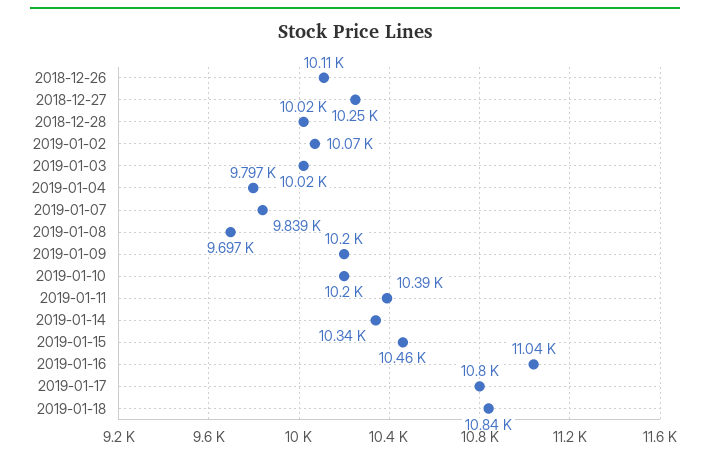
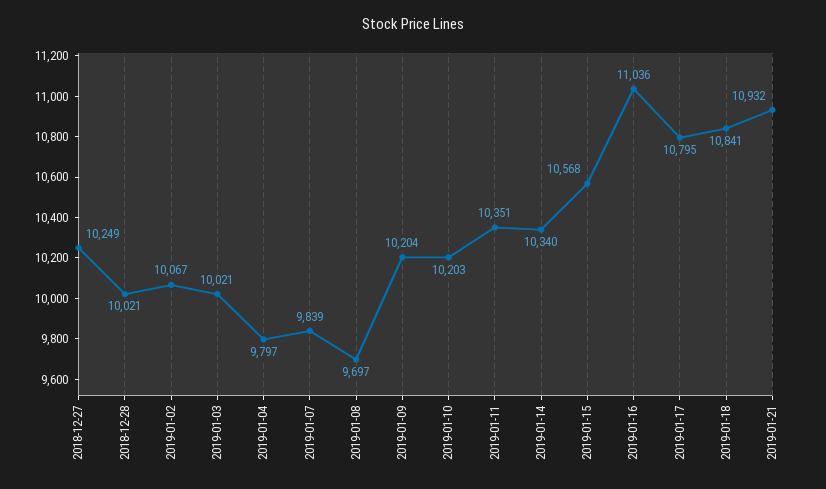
2018-12-26: 10110 -> none
2019-01-11: 10390 -> 10351
2019-01-15: 10460 -> 10568
2019-01-21: none -> 10932

